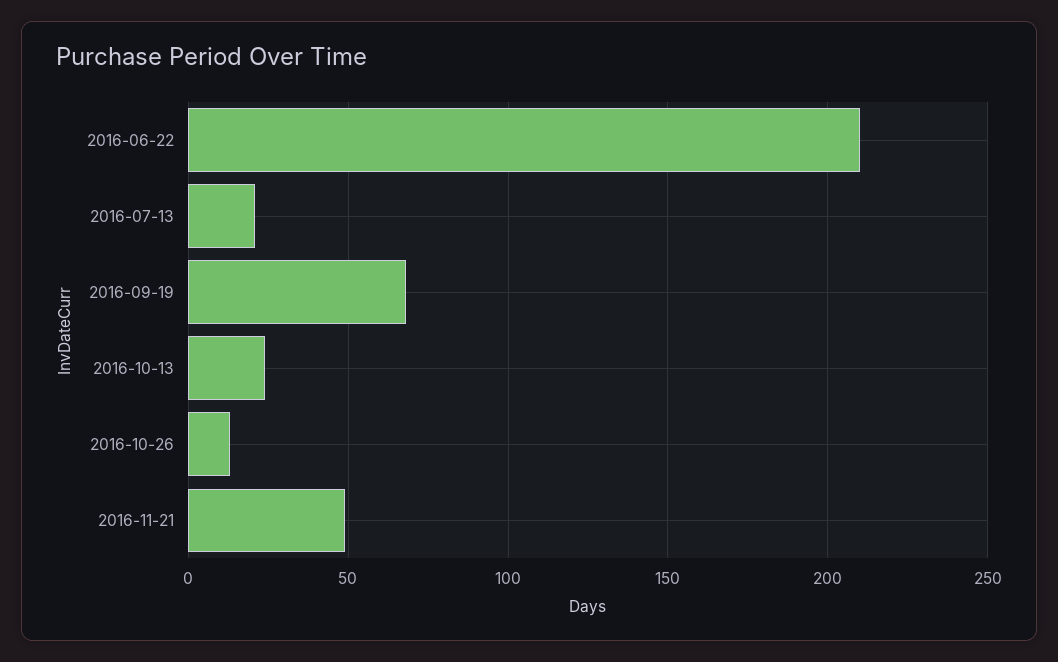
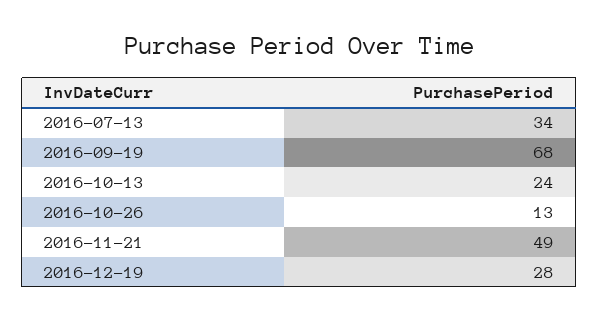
2016-06-22: 210 -> none
2016-07-13: 20 -> 34
2016-12-19: none -> 28

